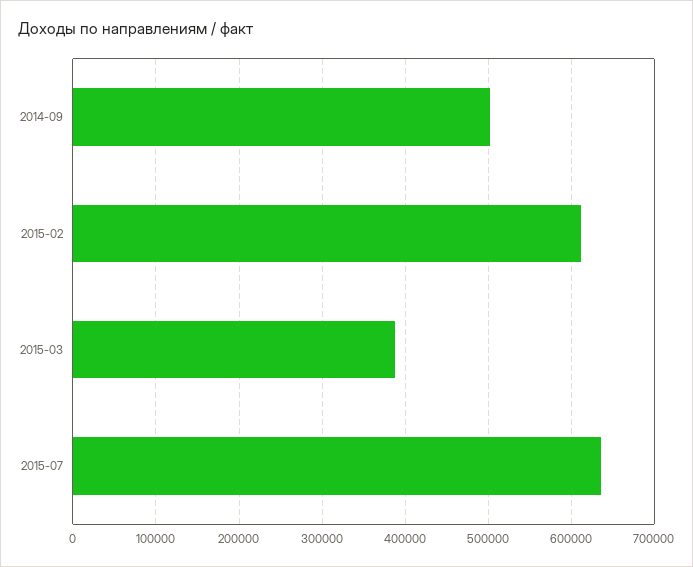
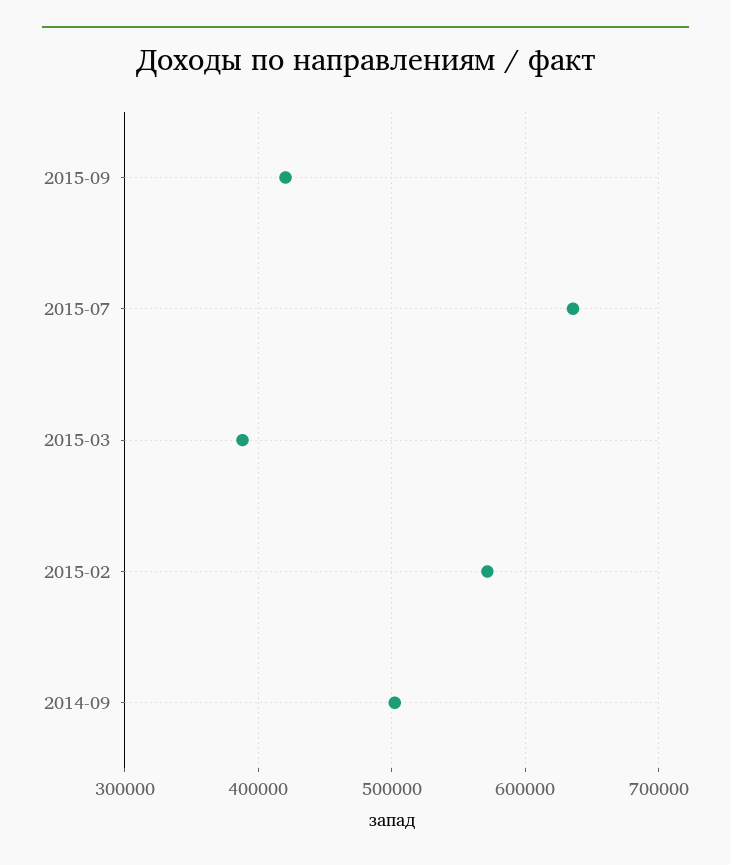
2015-02: 610000 -> 570000
2015-09: none -> 420000

